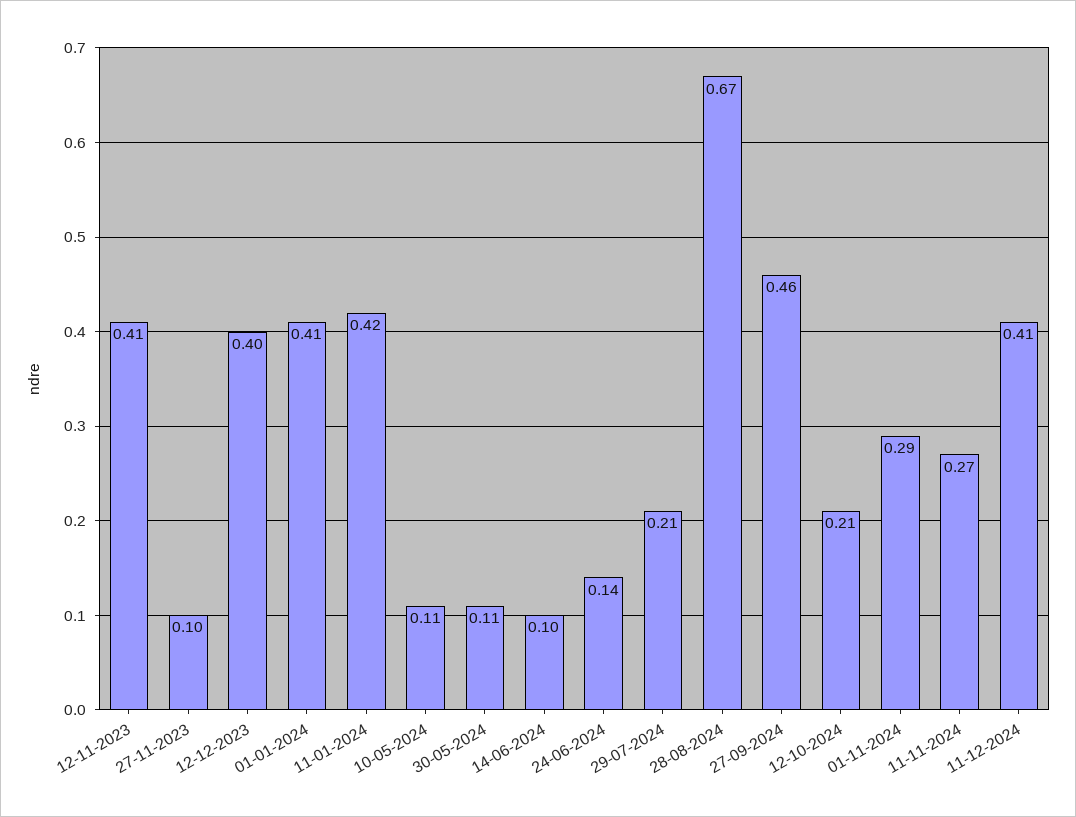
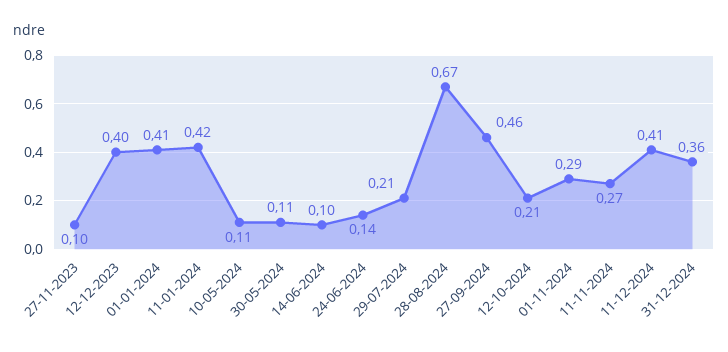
12-11-2023: 0.41 -> none
31-12-2024: none -> 0.36

